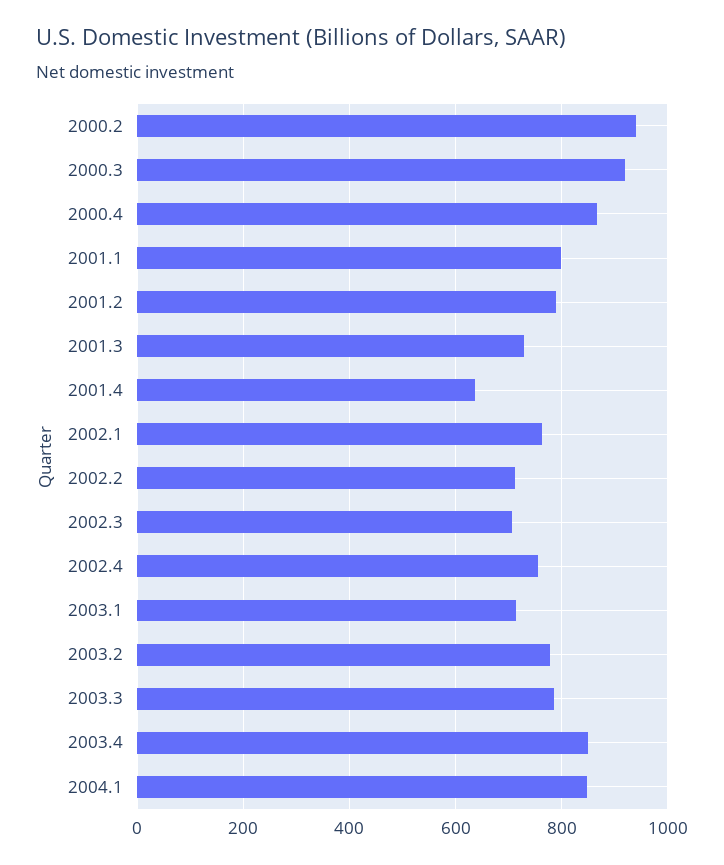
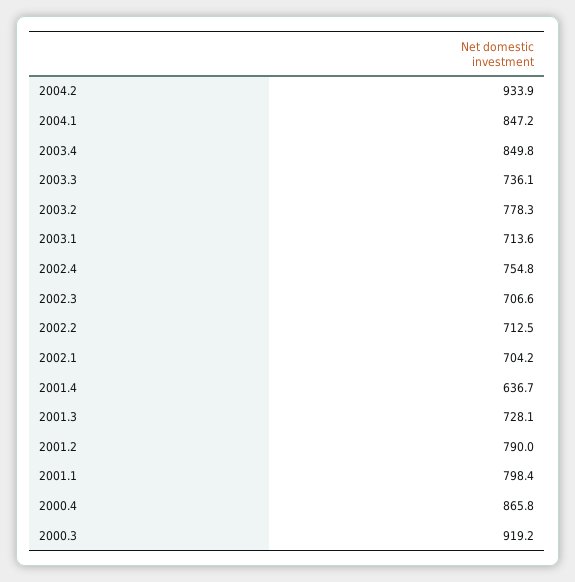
2000.2: 940 -> none
2002.1: 760 -> 704.2
2003.3: 780 -> 736.1
2004.2: none -> 933.9

